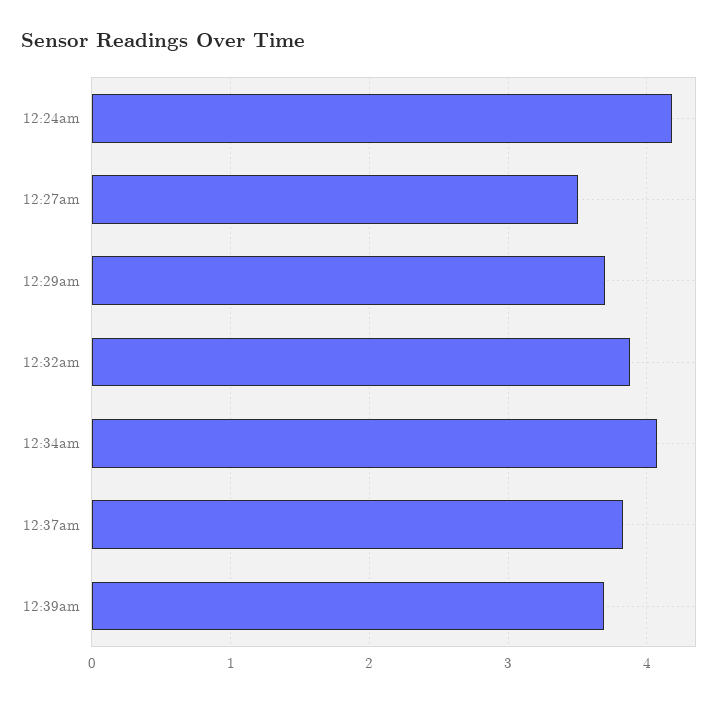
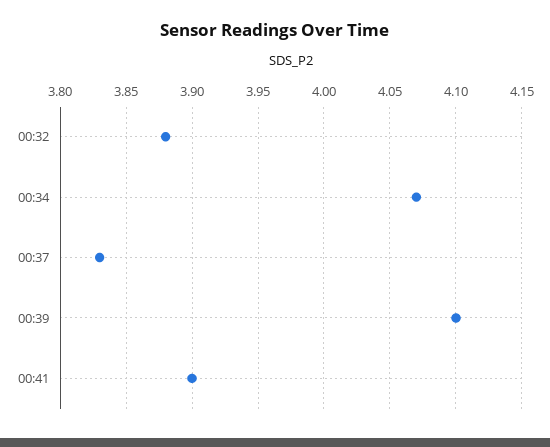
12:24am: 4.2 -> none
12:27am: 3.5 -> none
12:29am: 3.7 -> none
12:39am: 3.7 -> 4.1
00:41: none -> 3.9

